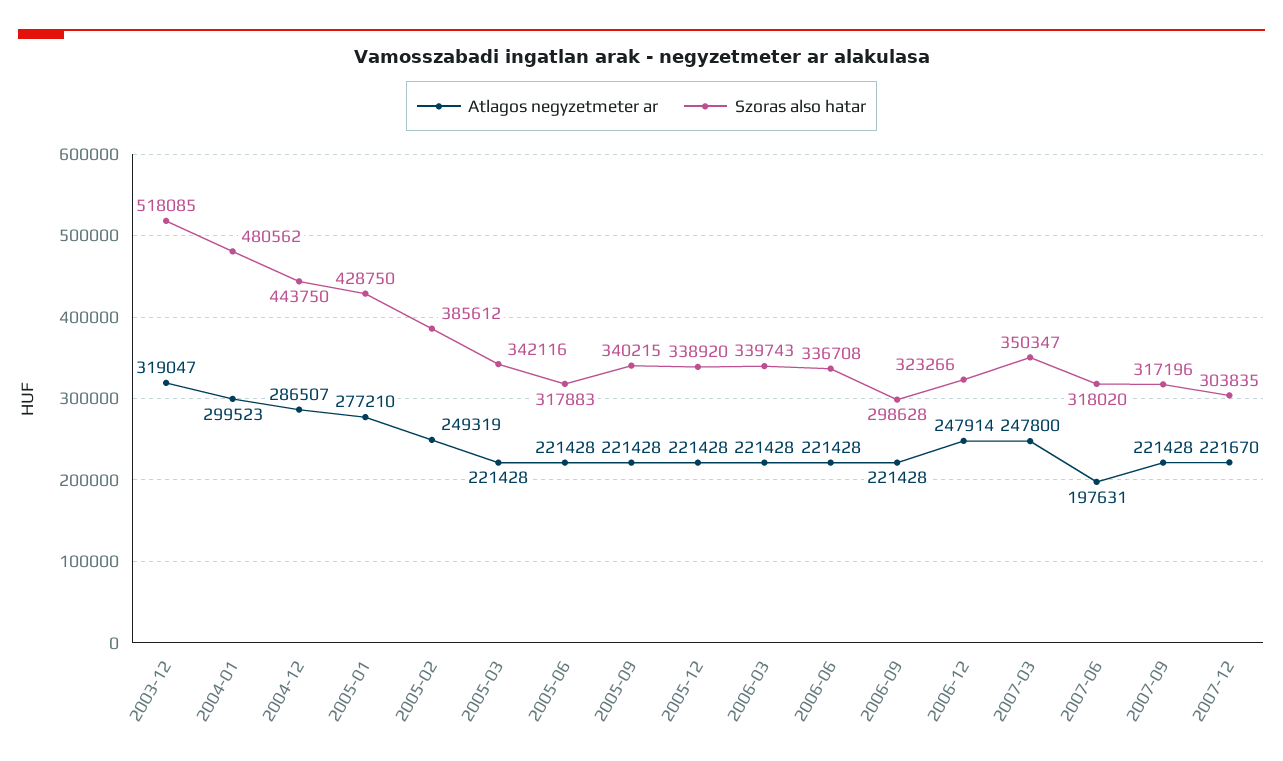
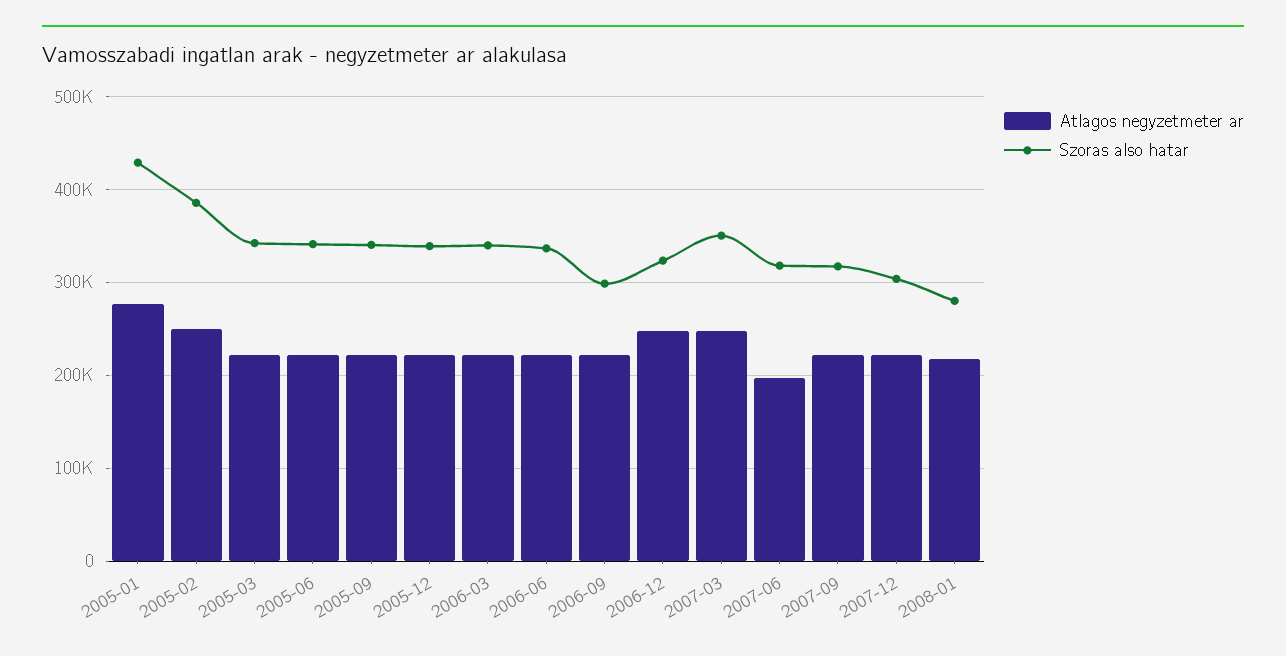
Atlagos negyzetmeter ar, 2003-12: 319047 -> none
Szoras also hatar, 2003-12: 518085 -> none
Atlagos negyzetmeter ar, 2004-01: 299523 -> none
Szoras also hatar, 2004-01: 480562 -> none
Atlagos negyzetmeter ar, 2004-12: 286507 -> none
Szoras also hatar, 2004-12: 443750 -> none
Szoras also hatar, 2005-06: 317883 -> 340000
Atlagos negyzetmeter ar, 2008-01: none -> 220000
Szoras also hatar, 2008-01: none -> 280000

